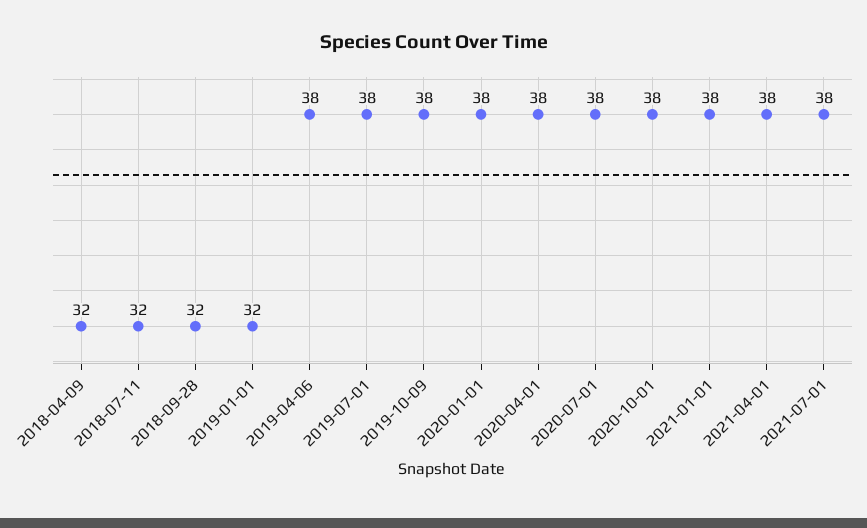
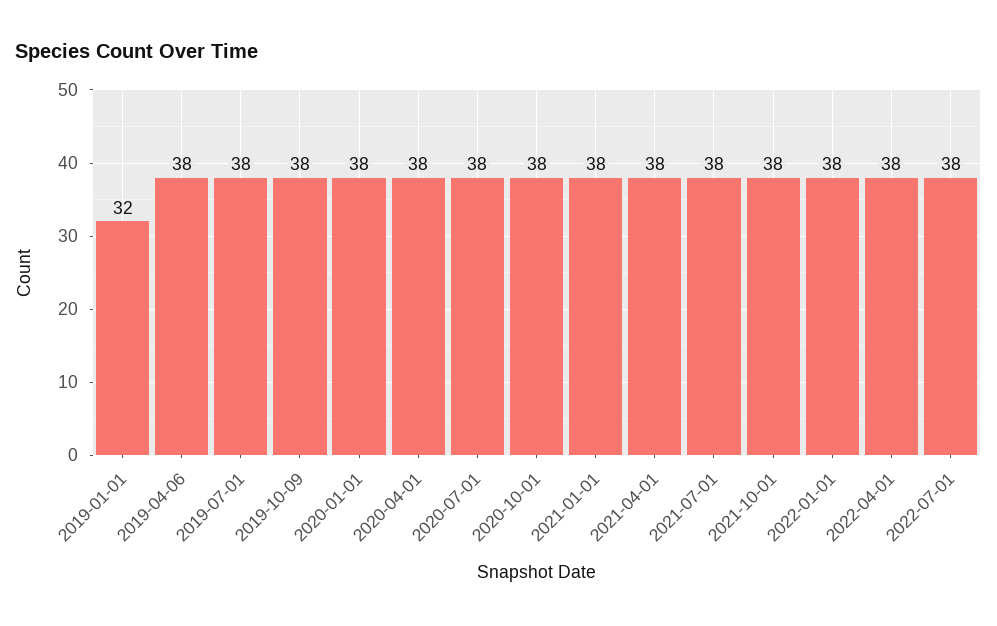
2018-04-09: 32 -> none
2018-07-11: 32 -> none
2018-09-28: 32 -> none
2021-10-01: none -> 38
2022-01-01: none -> 38
2022-04-01: none -> 38
2022-07-01: none -> 38

